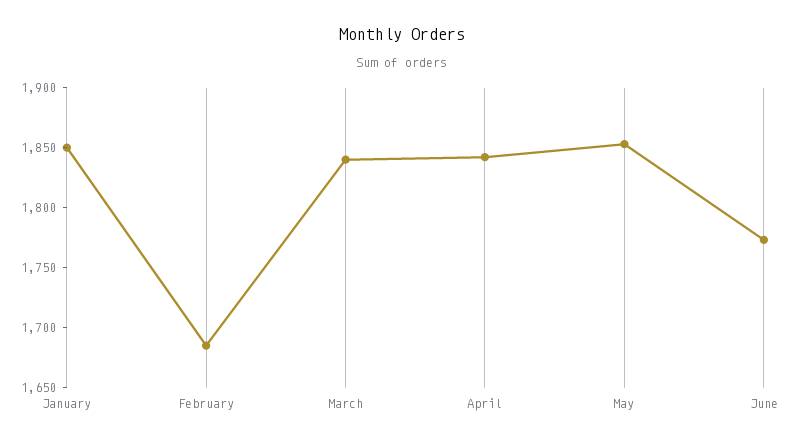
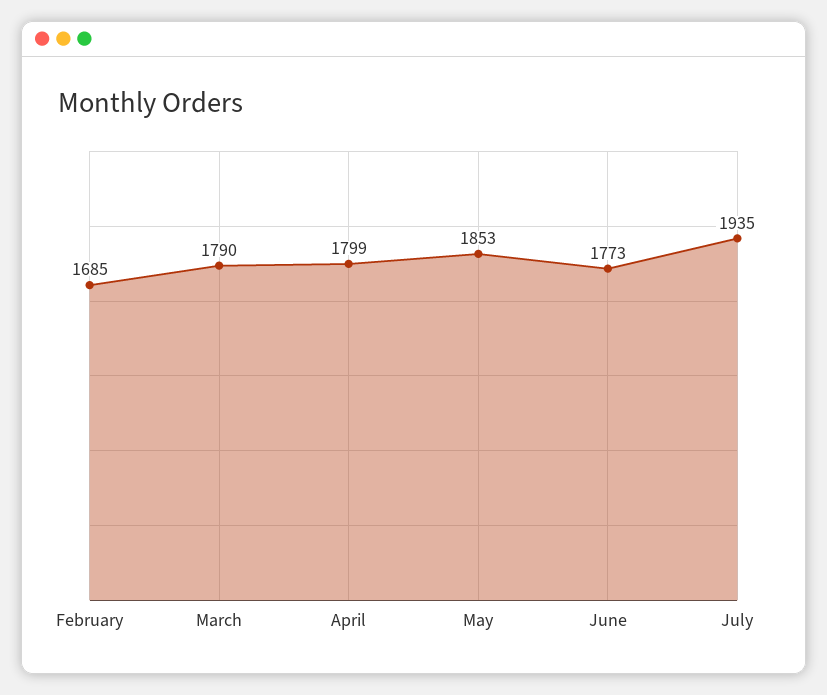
January: 1850 -> none
March: 1840 -> 1790
April: 1840 -> 1799
July: none -> 1935

